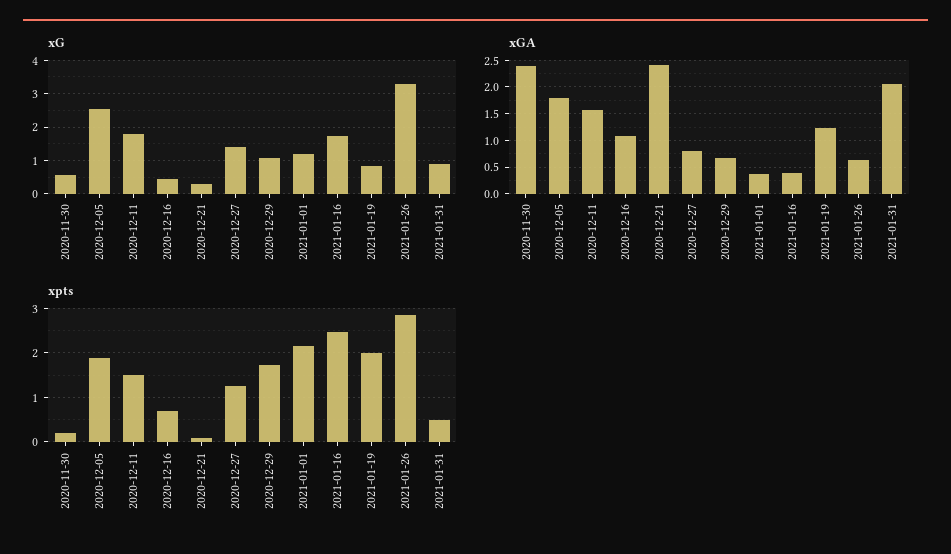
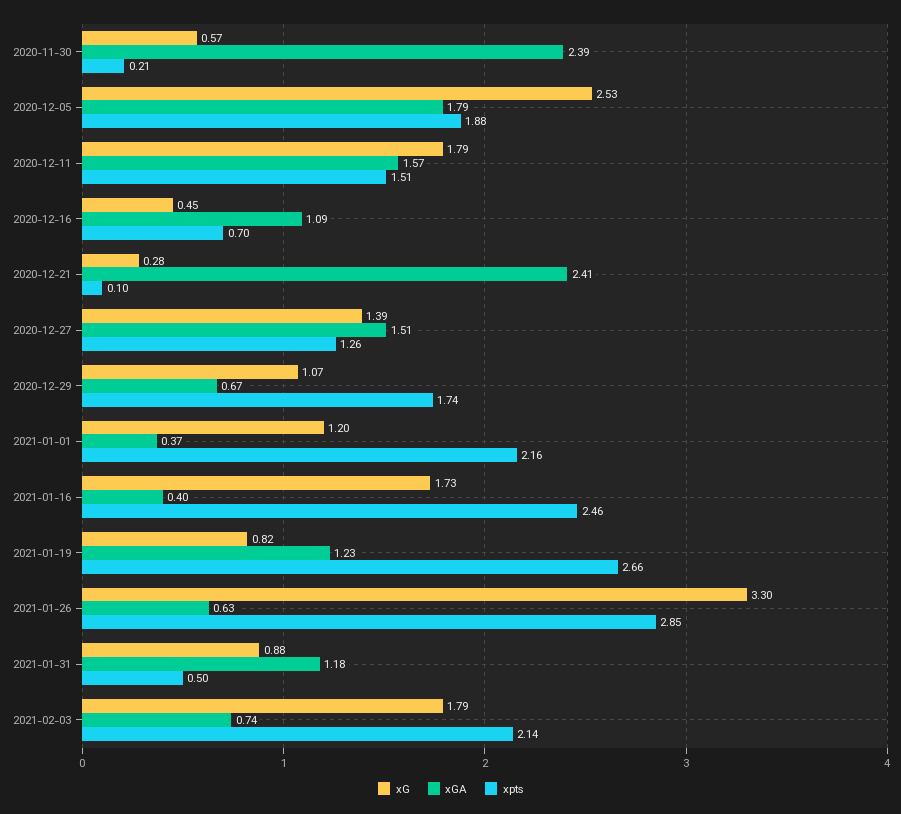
xGA, 2020-12-27: 0.75 -> 1.51
xGA, 2021-01-31: 2 -> 1.18
xpts, 2021-01-19: 2 -> 2.66
xG, 2021-02-03: none -> 1.79
xGA, 2021-02-03: none -> 0.74
xpts, 2021-02-03: none -> 2.14

